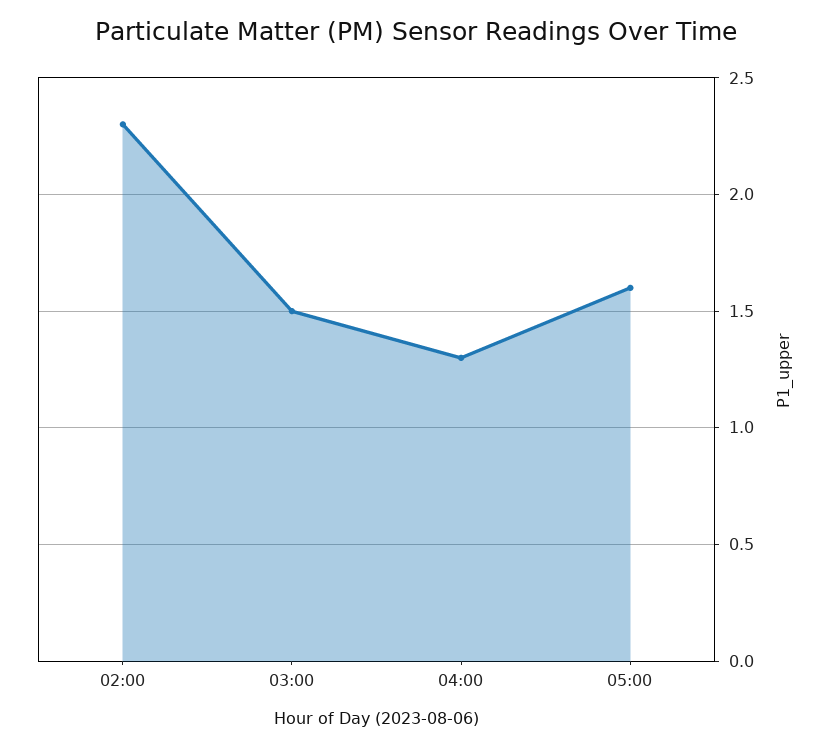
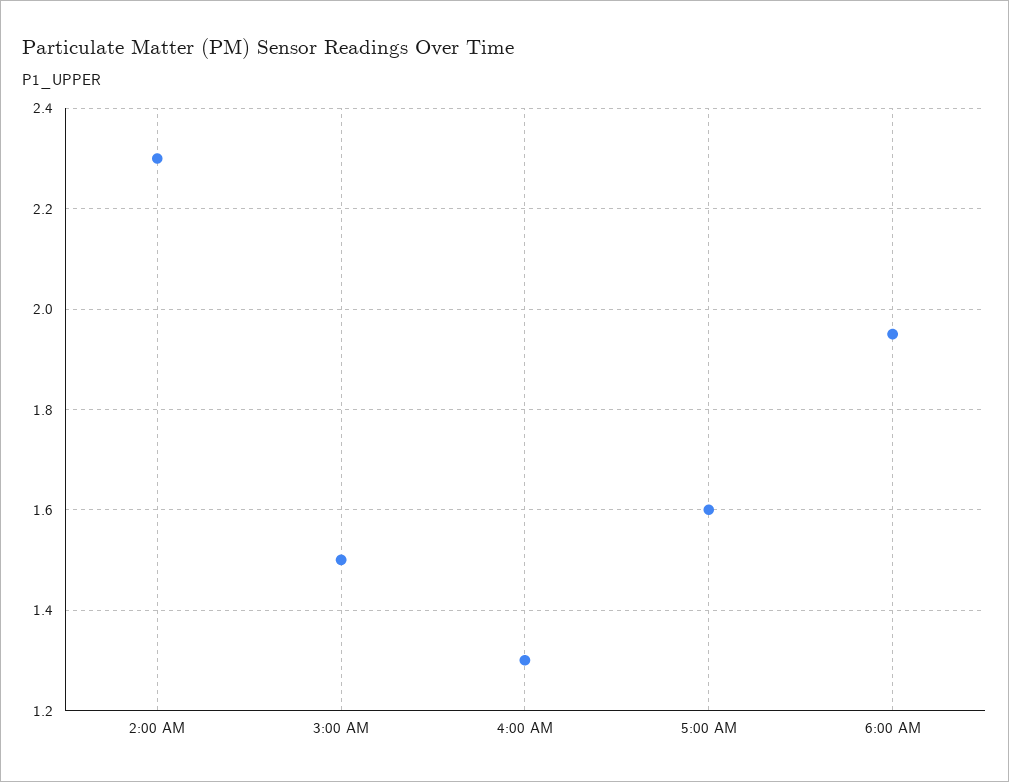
6:00 AM: none -> 1.95

